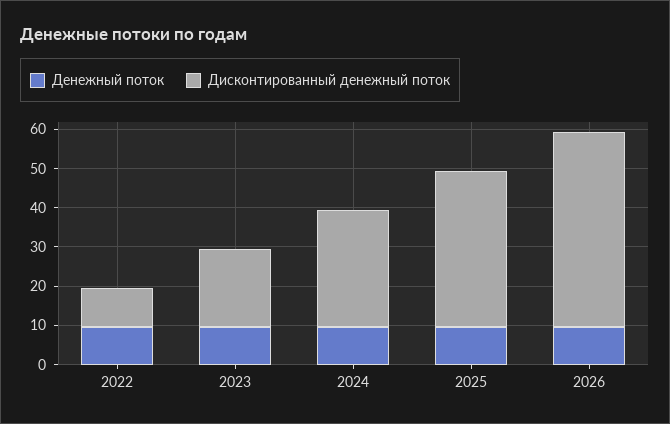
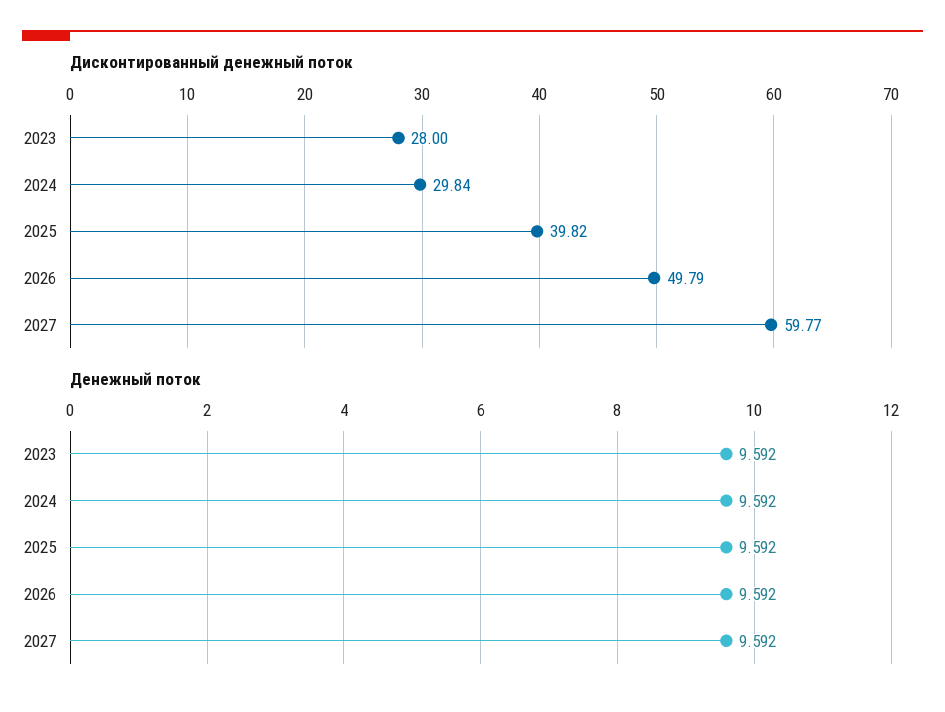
Денежный поток, 2022: 10 -> none
Дисконтированный денежный поток, 2022: 10 -> none
Дисконтированный денежный поток, 2023: 20 -> 28
Дисконтированный денежный поток, 2027: none -> 59.77
Денежный поток, 2027: none -> 9.592

